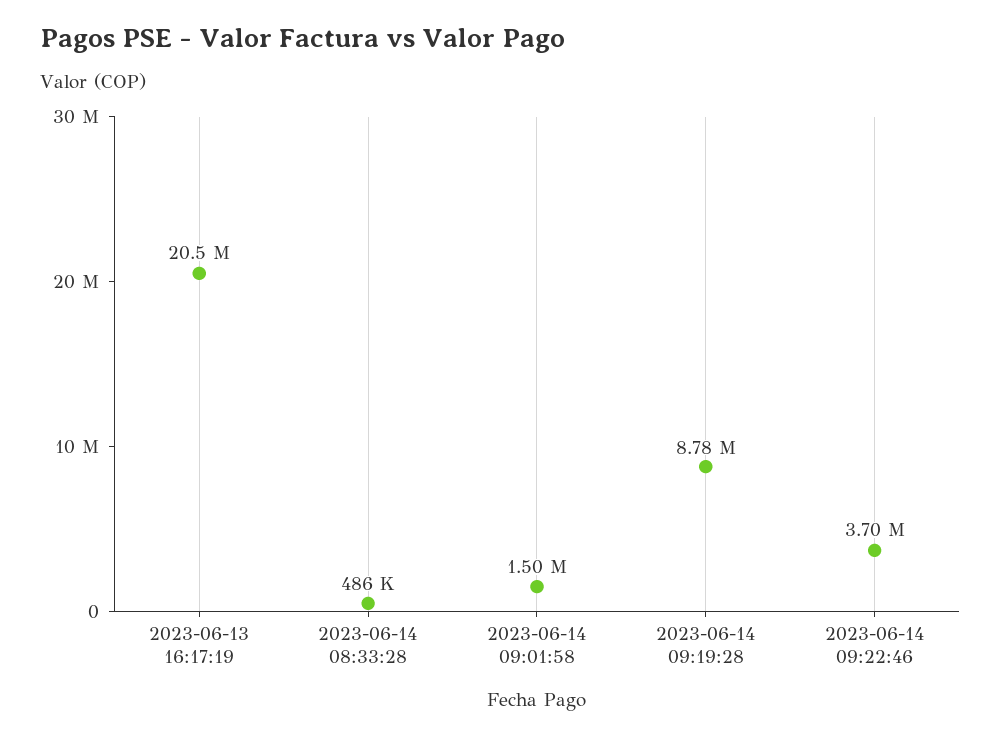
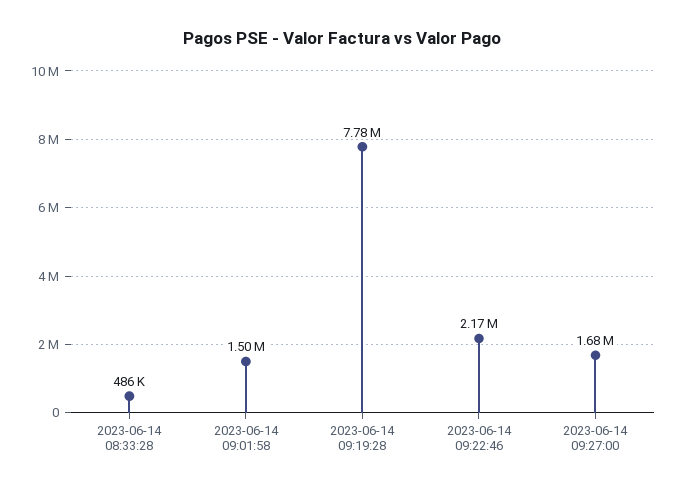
2023-06-13 16:17:19: 20500000 -> none
2023-06-14 09:19:28: 8780000 -> 7780000
2023-06-14 09:22:46: 3700000 -> 2170000
2023-06-14 09:27:00: none -> 1680000

